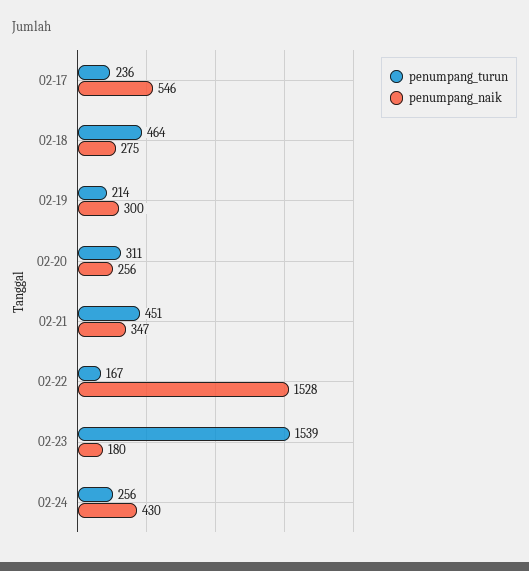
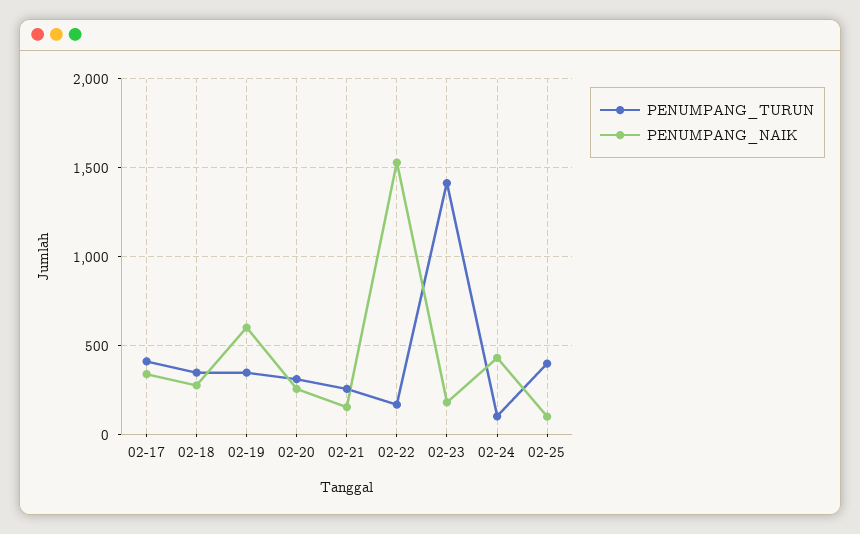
penumpang_turun, 02-17: 236 -> 400
penumpang_naik, 02-17: 546 -> 350
penumpang_turun, 02-18: 464 -> 350
penumpang_turun, 02-19: 214 -> 350
penumpang_naik, 02-19: 300 -> 600
penumpang_turun, 02-21: 451 -> 250
penumpang_naik, 02-21: 347 -> 150
penumpang_turun, 02-23: 1539 -> 1400
penumpang_turun, 02-24: 256 -> 100
penumpang_turun, 02-25: none -> 400
penumpang_naik, 02-25: none -> 100

